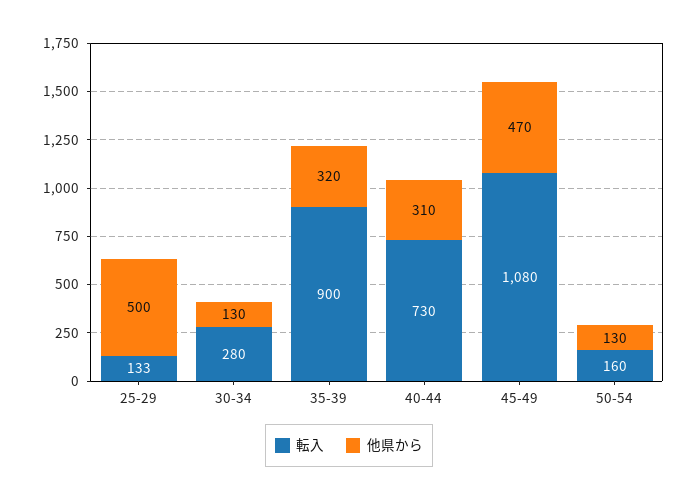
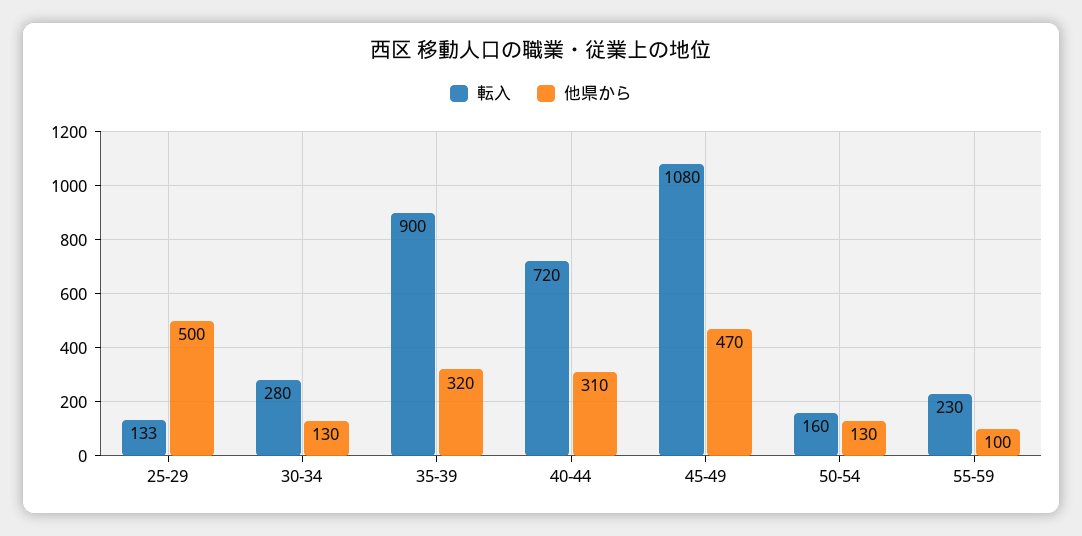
転入, 40-44: 730 -> 720
転入, 55-59: none -> 230
他県から, 55-59: none -> 100

